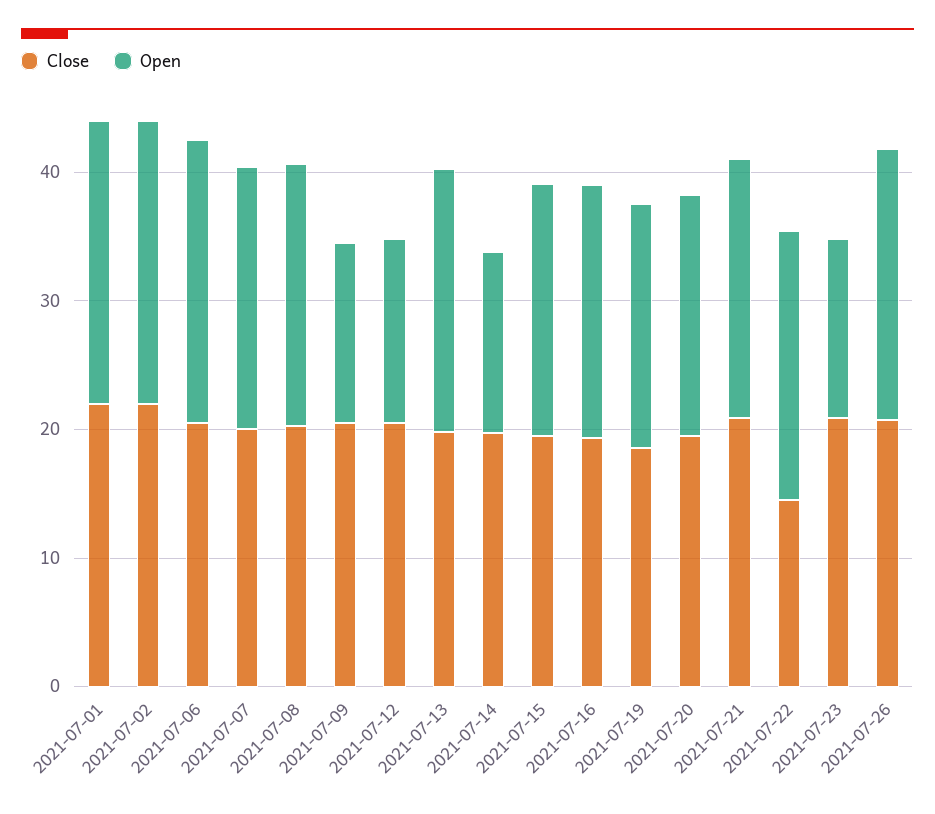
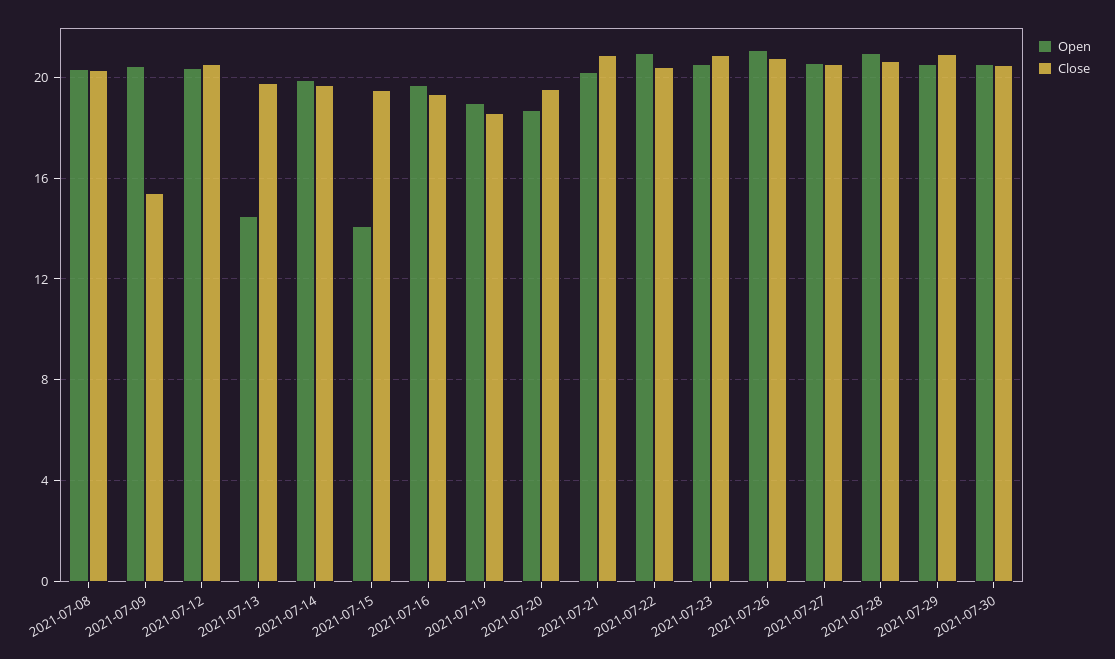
Close, 2021-07-01: 22 -> none
Open, 2021-07-01: 22 -> none
Close, 2021-07-02: 22 -> none
Open, 2021-07-02: 22 -> none
Close, 2021-07-06: 20 -> none
Open, 2021-07-06: 22 -> none
Close, 2021-07-07: 20 -> none
Open, 2021-07-07: 20 -> none
Close, 2021-07-09: 20 -> 15.5
Open, 2021-07-09: 14 -> 20.5
Open, 2021-07-12: 14 -> 20.5
Open, 2021-07-13: 20 -> 14.5
Open, 2021-07-14: 14 -> 20
Open, 2021-07-15: 20 -> 14
Close, 2021-07-22: 14 -> 20.5
Open, 2021-07-23: 14 -> 20.5
Open, 2021-07-27: none -> 20.5
Close, 2021-07-27: none -> 20.5
Open, 2021-07-28: none -> 21
Close, 2021-07-28: none -> 20.5
Open, 2021-07-29: none -> 20.5
Close, 2021-07-29: none -> 21
Open, 2021-07-30: none -> 20.5
Close, 2021-07-30: none -> 20.5

